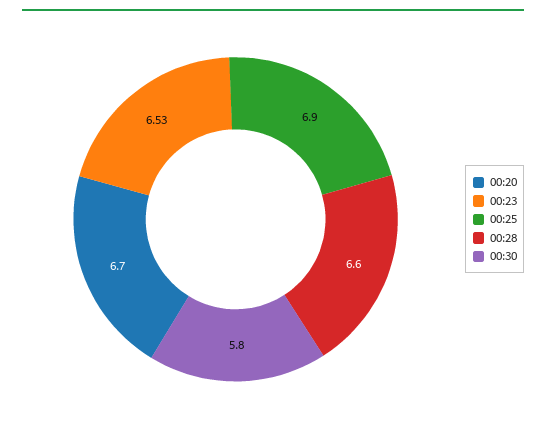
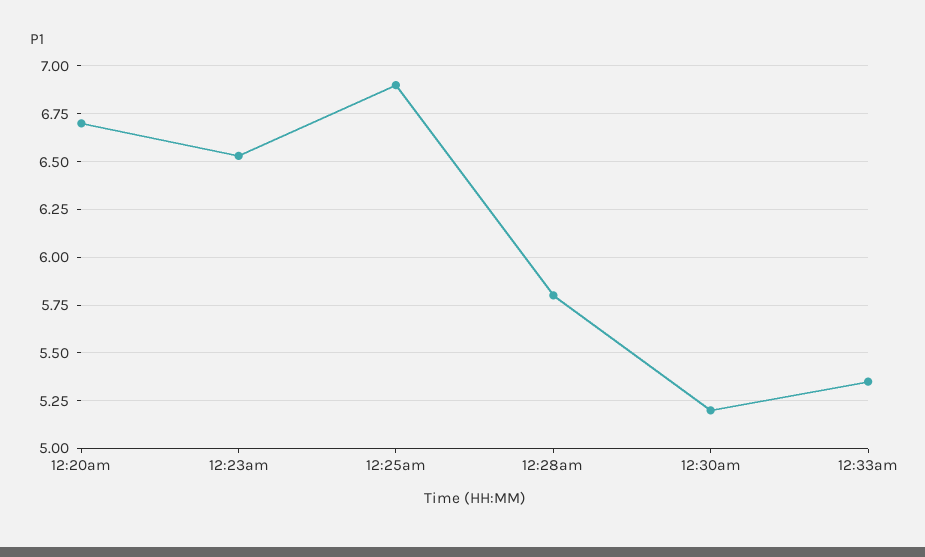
00:28: 6.6 -> 5.8
00:30: 5.8 -> 5.2
12:33am: none -> 5.35

